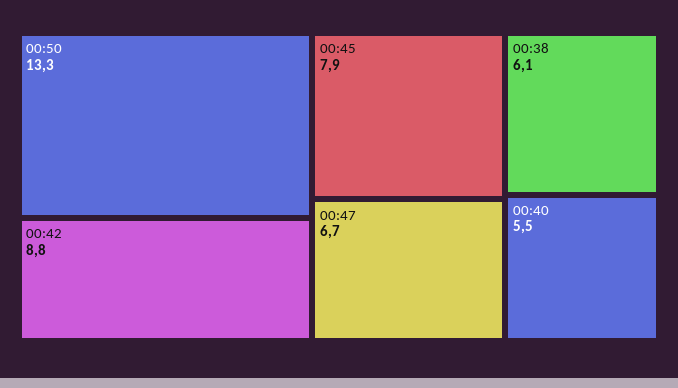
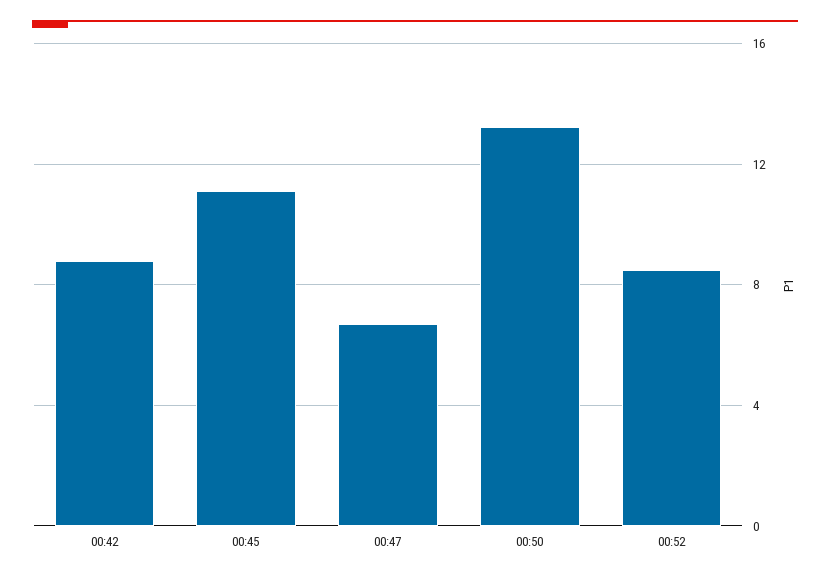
00:45: 7.9 -> 11
00:38: 6.1 -> none
00:40: 5.5 -> none
00:52: none -> 8.5

